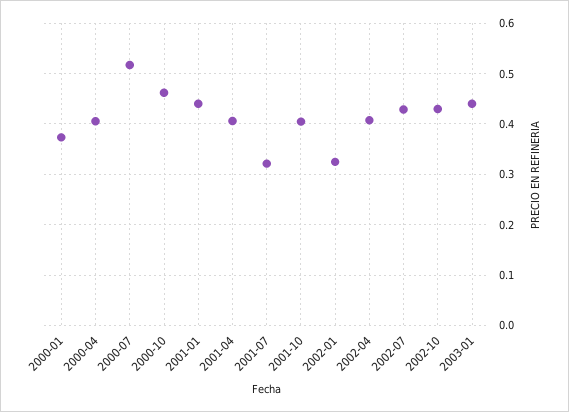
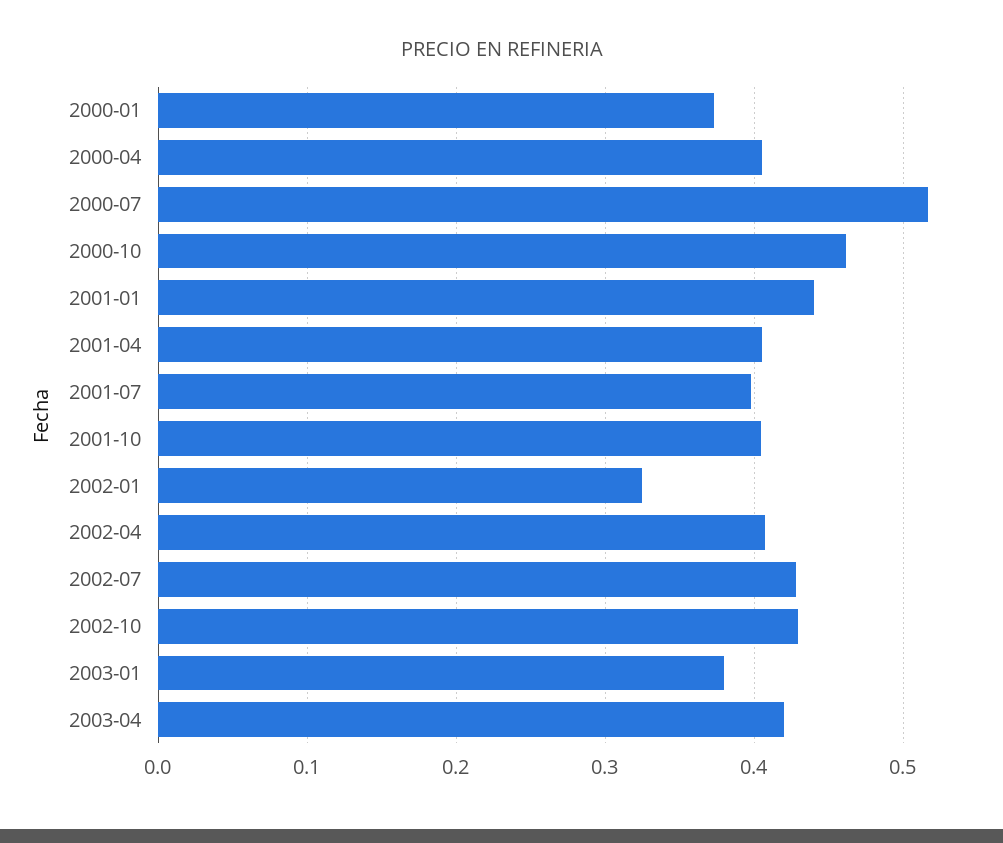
2001-07: 0.32 -> 0.4
2003-01: 0.44 -> 0.38
2003-04: none -> 0.42

